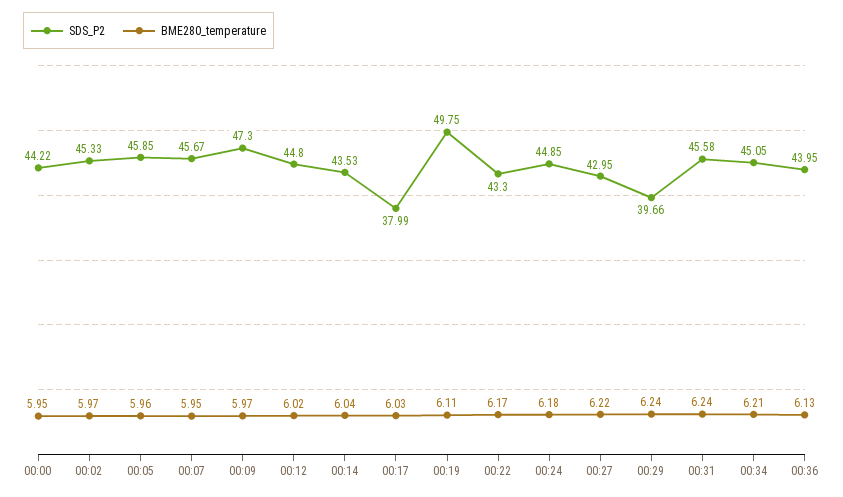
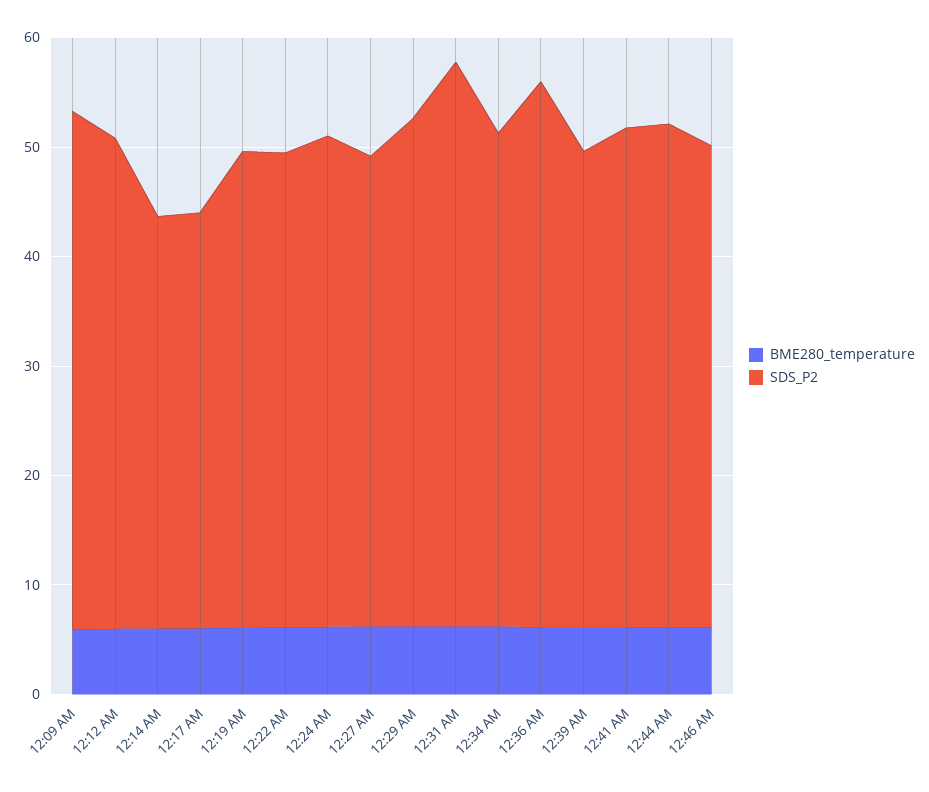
SDS_P2, 00:00: 44.22 -> none
BME280_temperature, 00:00: 5.95 -> none
SDS_P2, 00:02: 45.33 -> none
BME280_temperature, 00:02: 5.97 -> none
SDS_P2, 00:05: 45.85 -> none
BME280_temperature, 00:05: 5.96 -> none
SDS_P2, 00:07: 45.67 -> none
BME280_temperature, 00:07: 5.95 -> none
SDS_P2, 00:14: 43.53 -> 38
SDS_P2, 00:19: 49.75 -> 44
SDS_P2, 00:29: 39.66 -> 46
SDS_P2, 00:31: 45.58 -> 52
SDS_P2, 00:36: 43.95 -> 50
BME280_temperature, 12:39 AM: none -> 6
SDS_P2, 12:39 AM: none -> 44
BME280_temperature, 12:41 AM: none -> 6
SDS_P2, 12:41 AM: none -> 46
BME280_temperature, 12:44 AM: none -> 6
SDS_P2, 12:44 AM: none -> 46
BME280_temperature, 12:46 AM: none -> 6
SDS_P2, 12:46 AM: none -> 44

